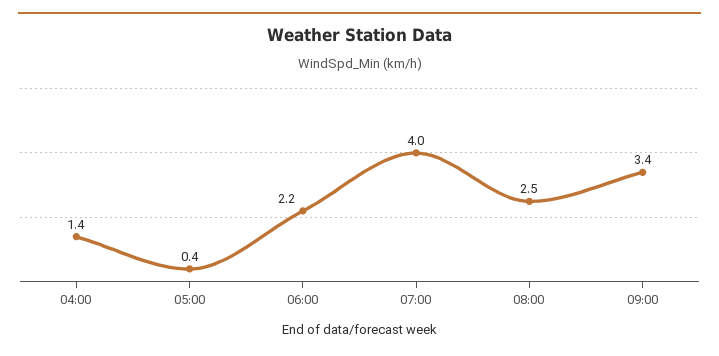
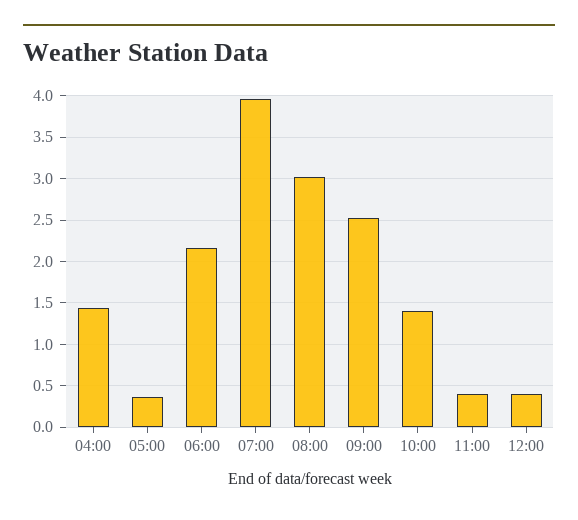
08:00: 2.5 -> 3
09:00: 3.4 -> 2.5
10:00: none -> 1.4
11:00: none -> 0.4
12:00: none -> 0.4

